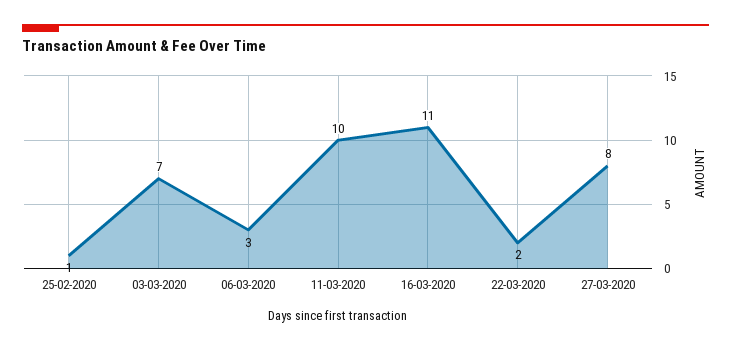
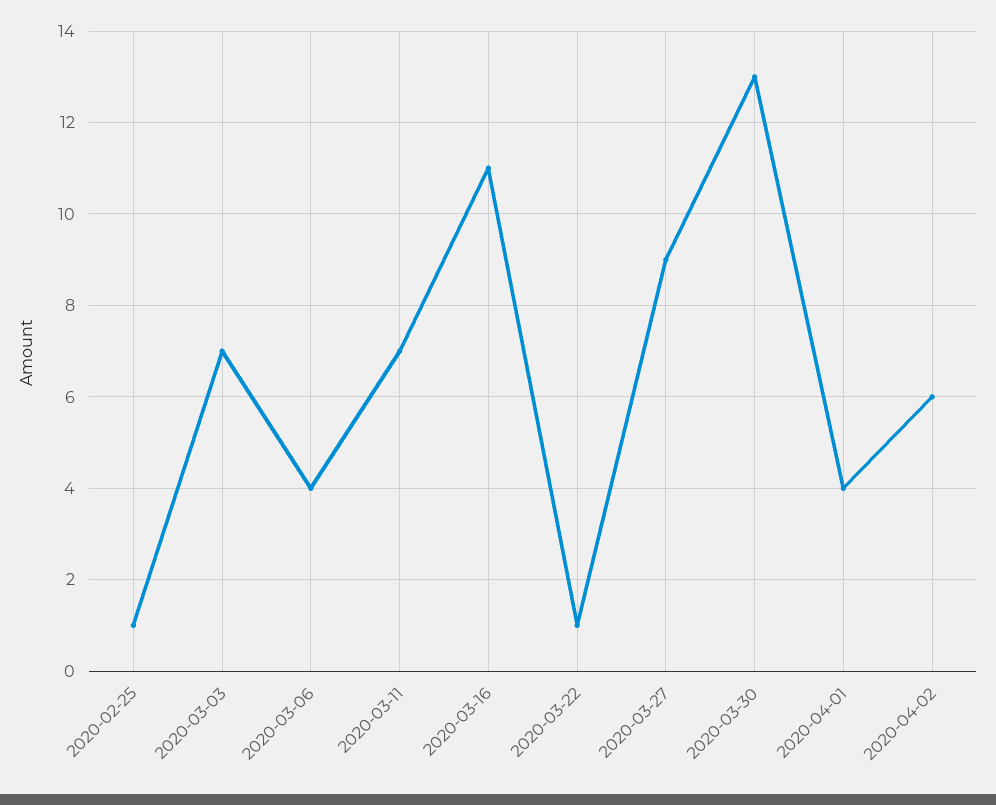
06-03-2020: 3 -> 4
11-03-2020: 10 -> 7
22-03-2020: 2 -> 1
27-03-2020: 8 -> 9
2020-03-30: none -> 13
2020-04-01: none -> 4
2020-04-02: none -> 6

